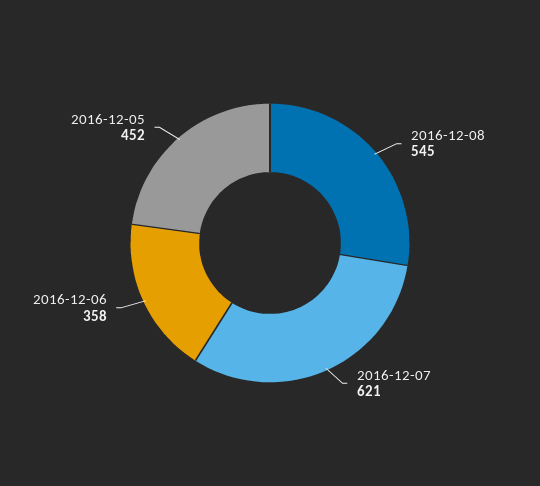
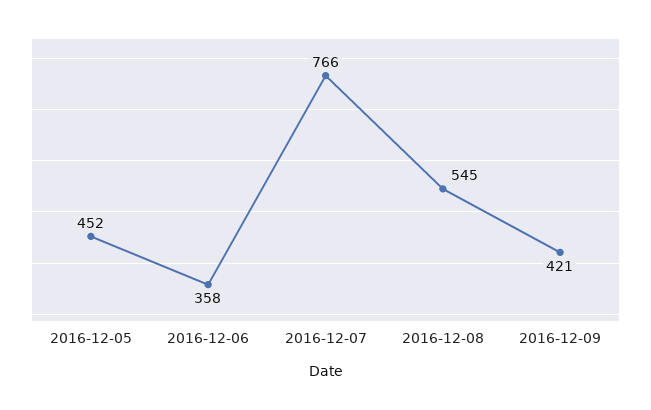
2016-12-07: 621 -> 766
2016-12-09: none -> 421

